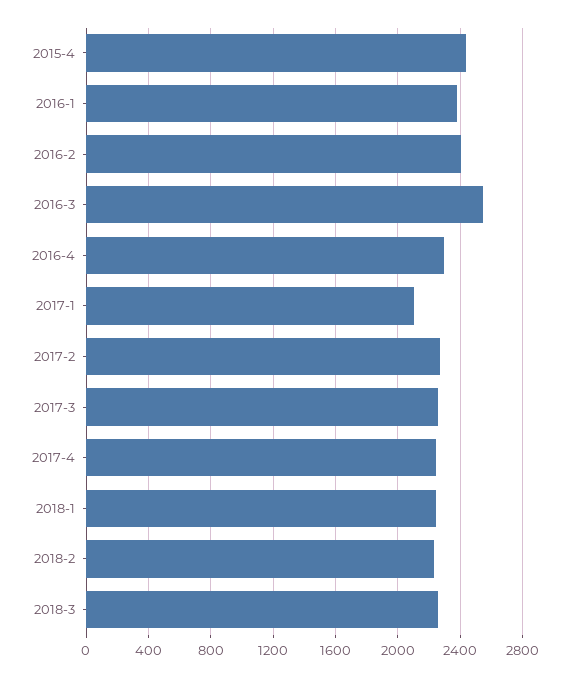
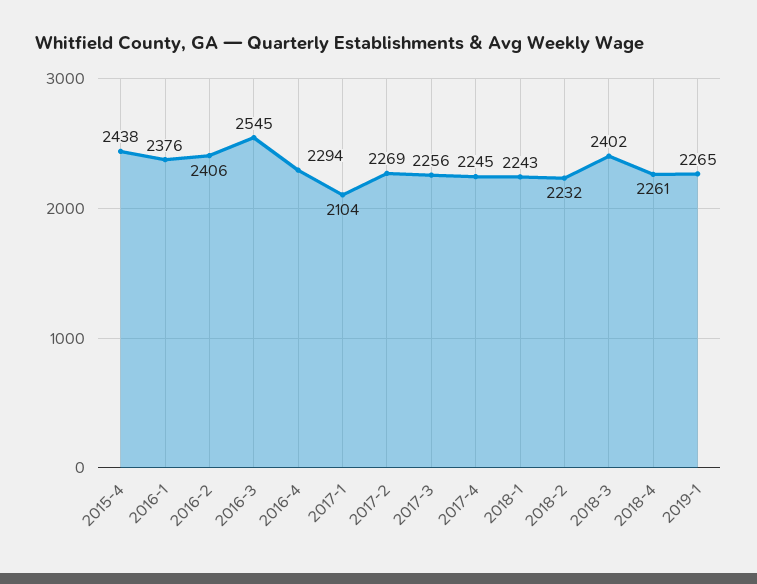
2018-3: 2250 -> 2402
2018-4: none -> 2261
2019-1: none -> 2265

